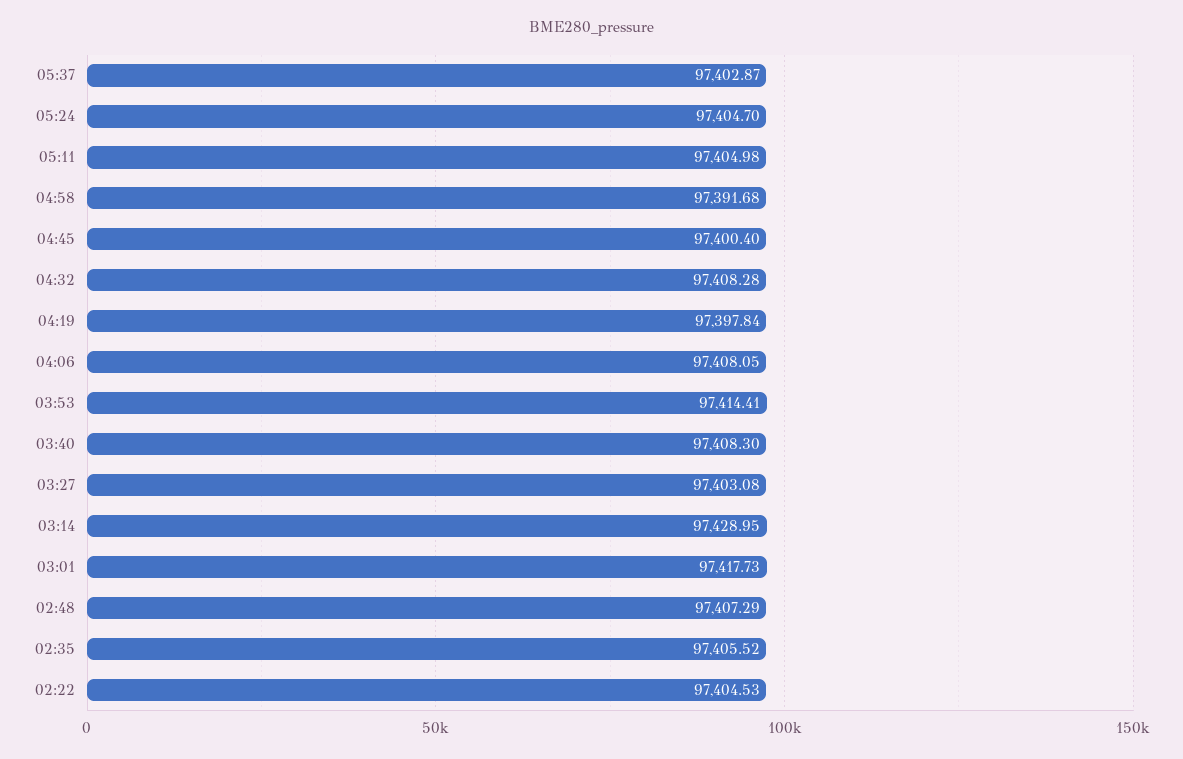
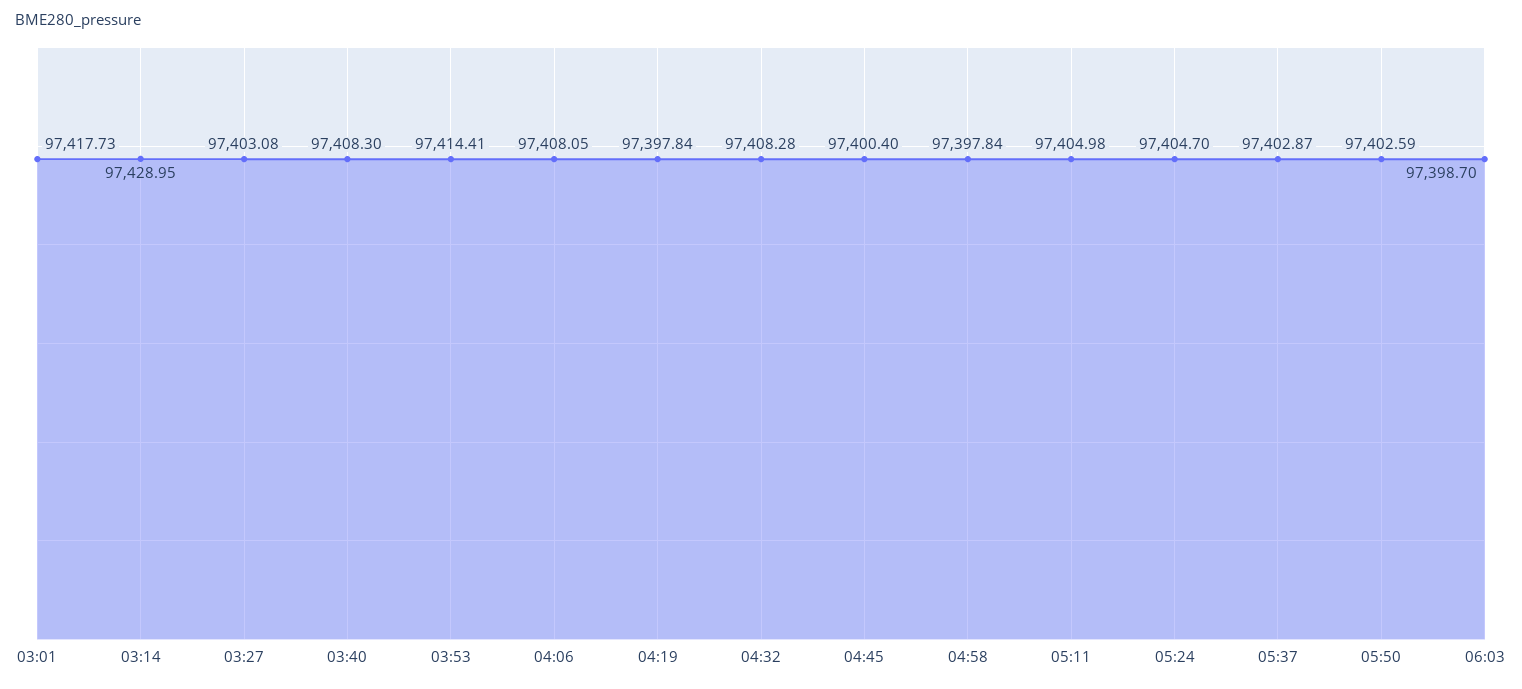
04:58: 97391.68 -> 97397.84
02:48: 97407.29 -> none
02:35: 97405.52 -> none
02:22: 97404.53 -> none
05:50: none -> 97402.59
06:03: none -> 97398.7

